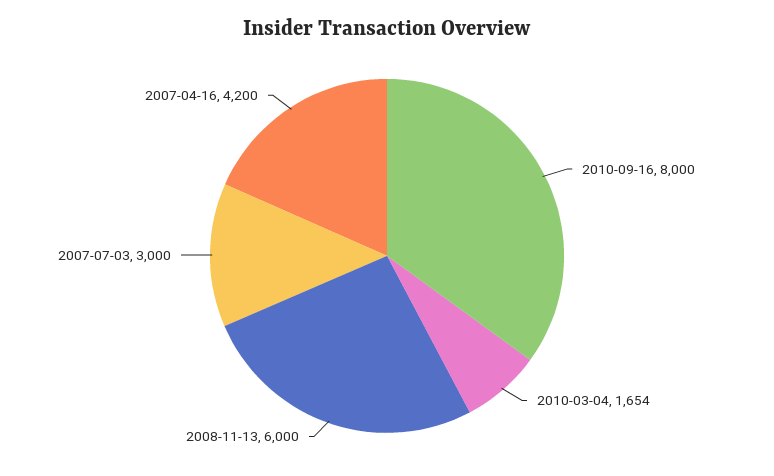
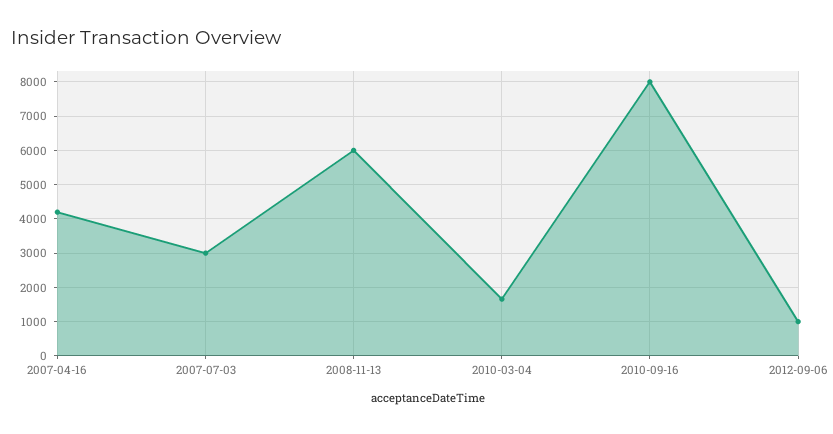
2012-09-06: none -> 1000

